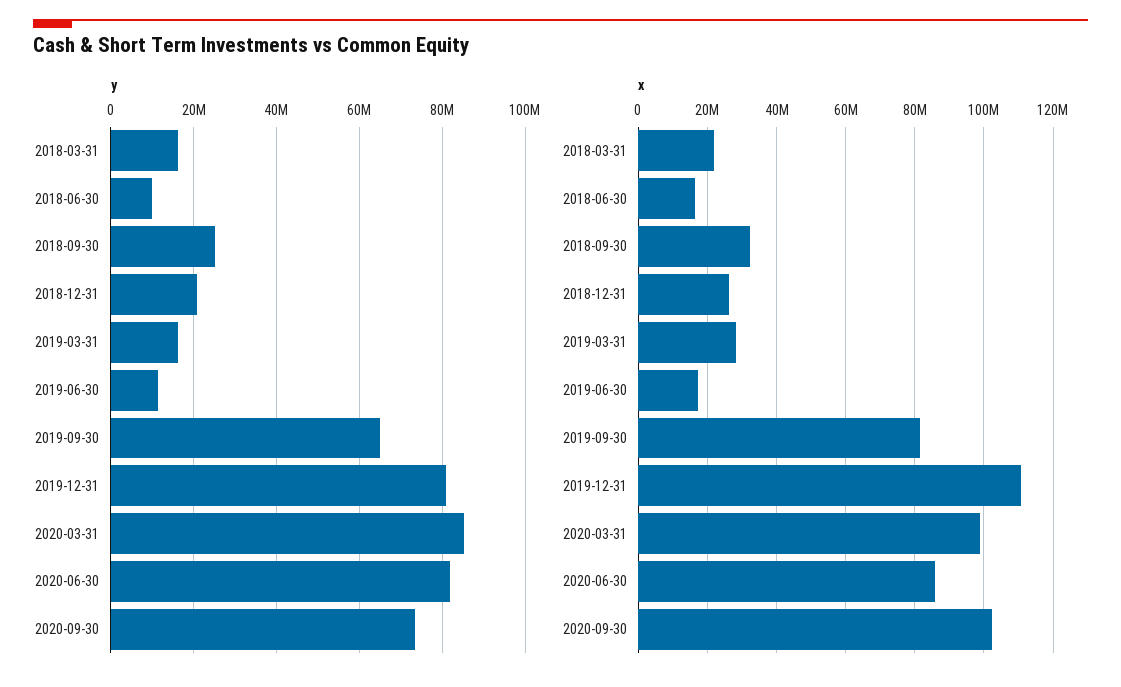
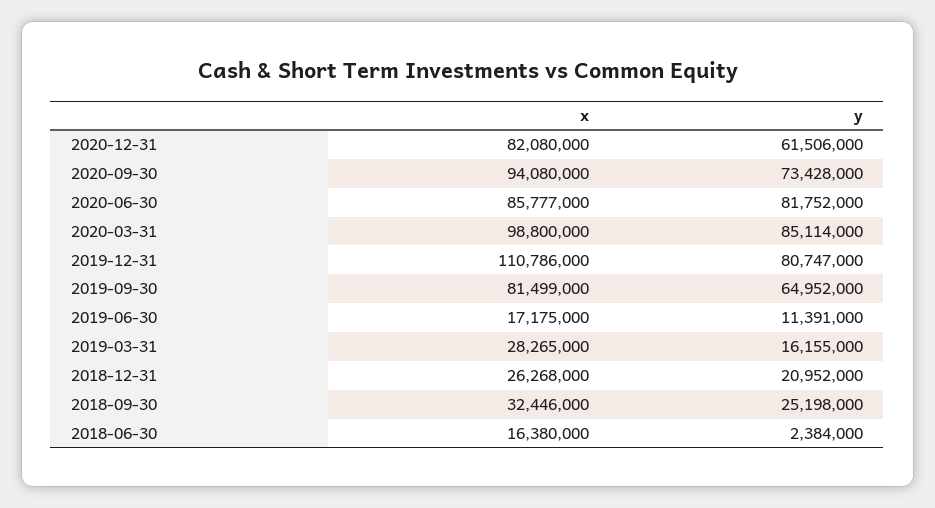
y, 2018-03-31: 16000000 -> none
y, 2018-06-30: 10000000 -> 2384000
x, 2018-03-31: 22000000 -> none
x, 2020-09-30: 102000000 -> 94080000
x, 2020-12-31: none -> 82080000
y, 2020-12-31: none -> 61506000

